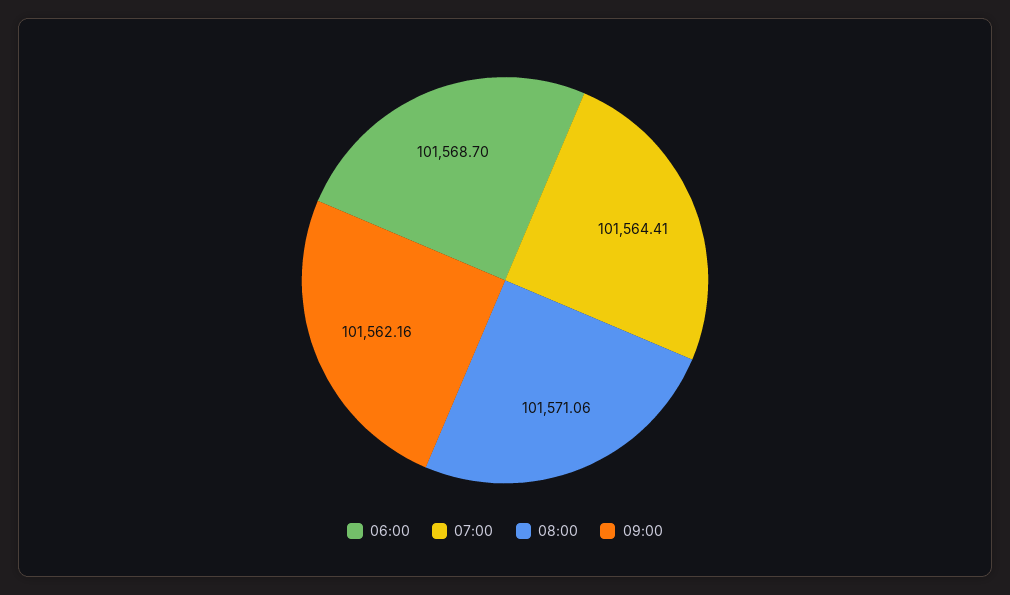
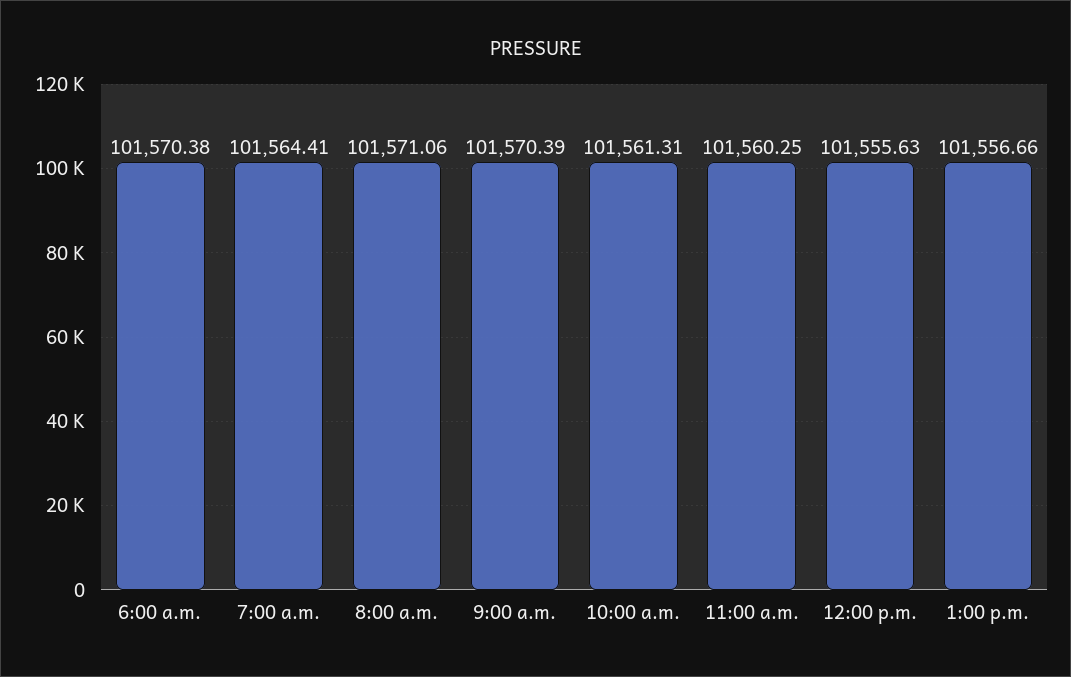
06:00: 101568.7 -> 101570.38
09:00: 101562.16 -> 101570.39
10:00 a.m.: none -> 101561.31
11:00 a.m.: none -> 101560.25
12:00 p.m.: none -> 101555.63
1:00 p.m.: none -> 101556.66

